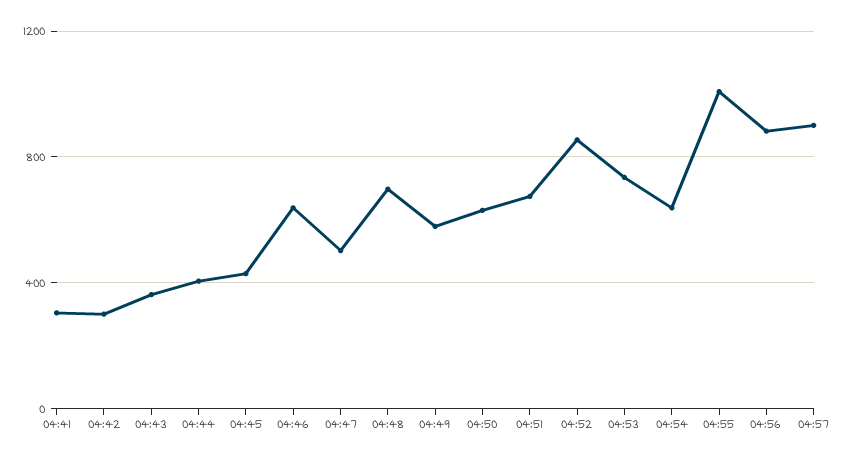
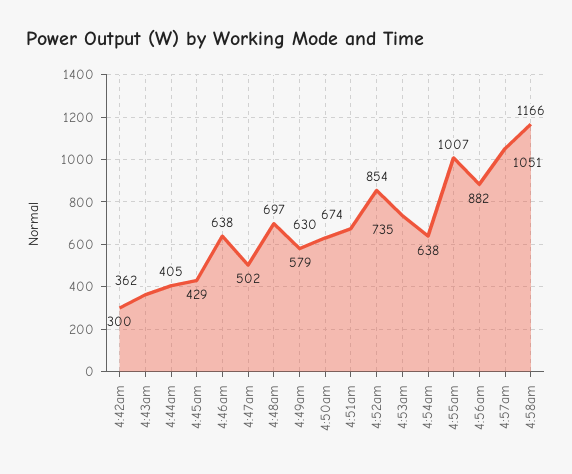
04:41: 300 -> none
04:57: 900 -> 1051
4:58am: none -> 1166

